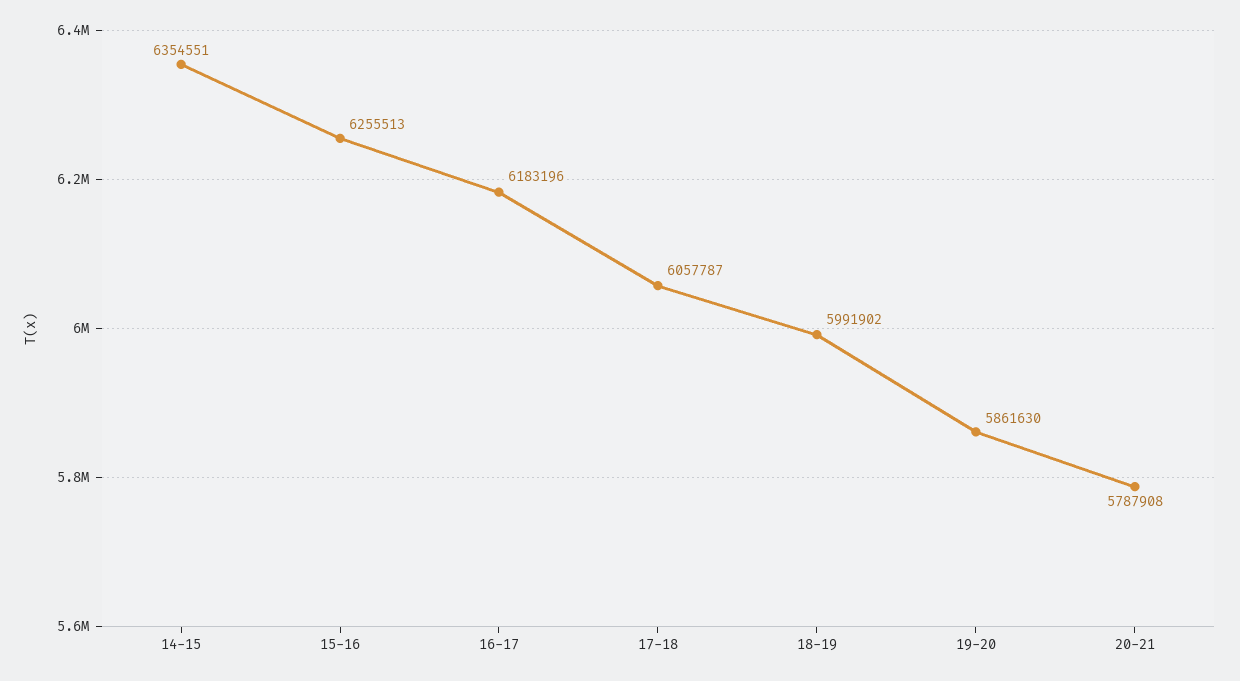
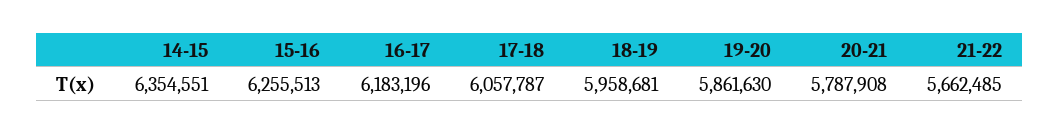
18-19: 5991902 -> 5958681
21-22: none -> 5662485

